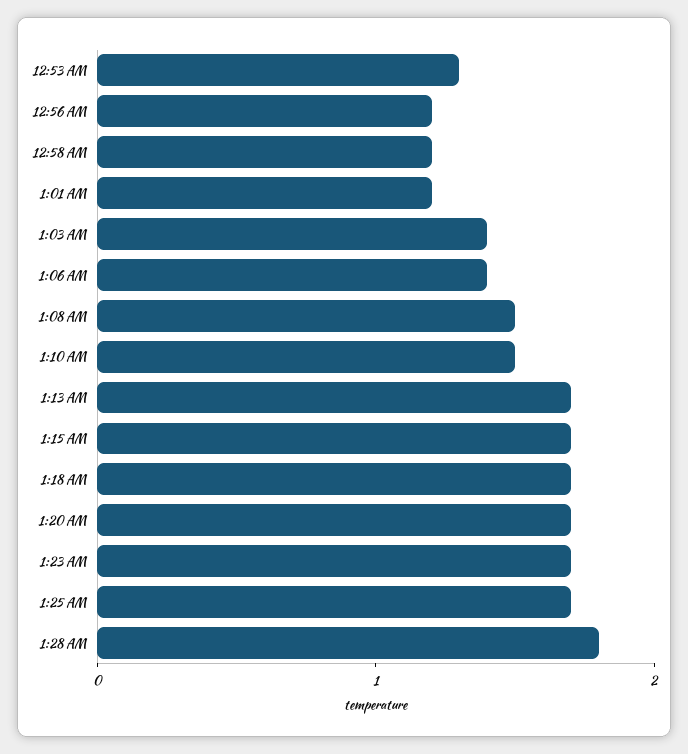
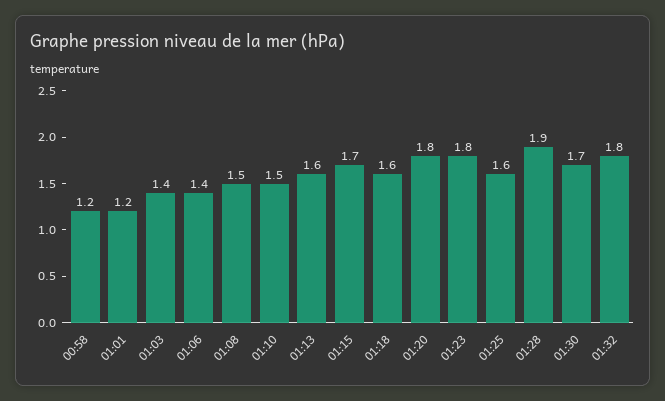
12:53 AM: 1.3 -> none
12:56 AM: 1.2 -> none
1:13 AM: 1.7 -> 1.6
1:18 AM: 1.7 -> 1.6
1:20 AM: 1.7 -> 1.8
1:23 AM: 1.7 -> 1.8
1:25 AM: 1.7 -> 1.6
1:28 AM: 1.8 -> 1.9
01:30: none -> 1.7
01:32: none -> 1.8

